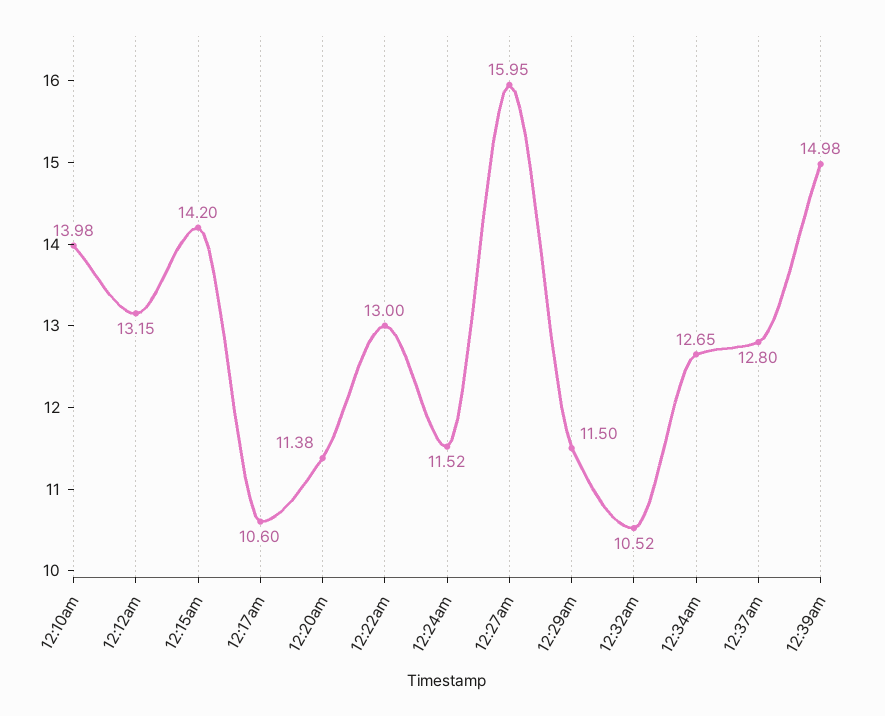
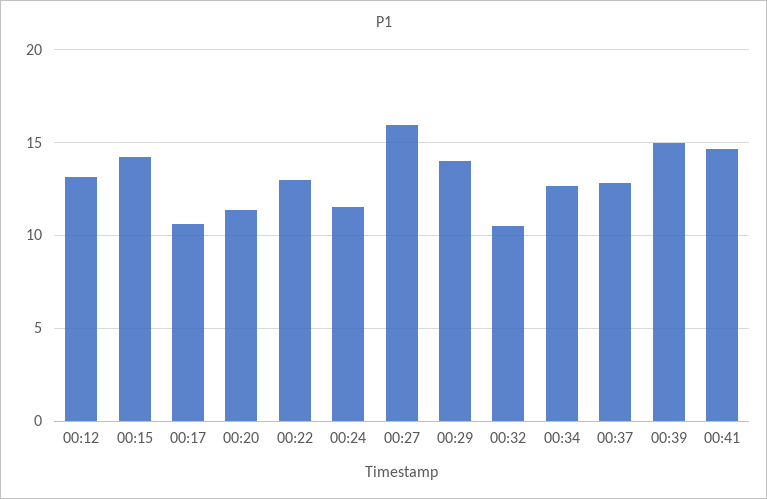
12:10am: 13.98 -> none
12:29am: 11.5 -> 14
00:41: none -> 14.5

